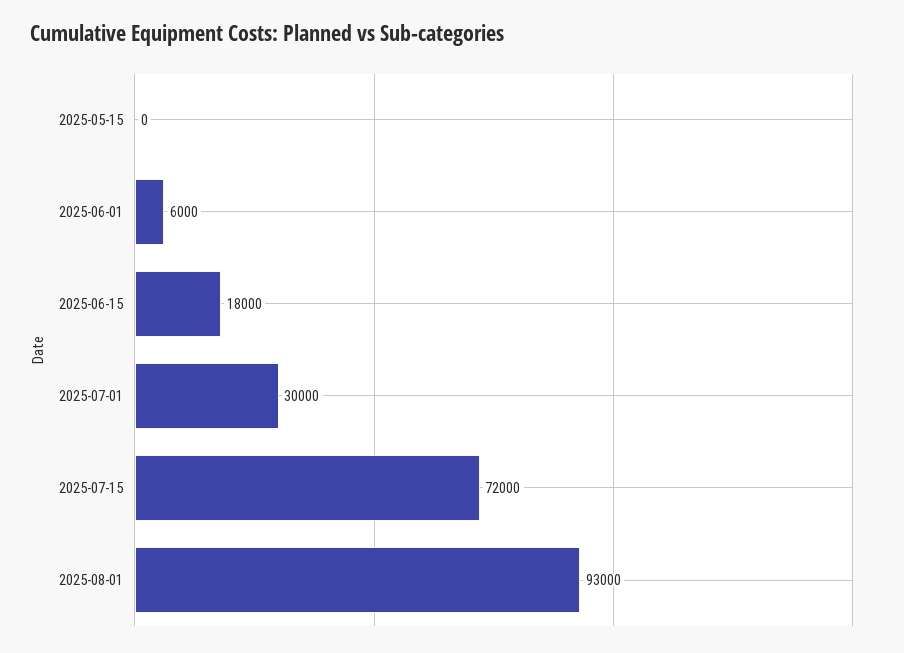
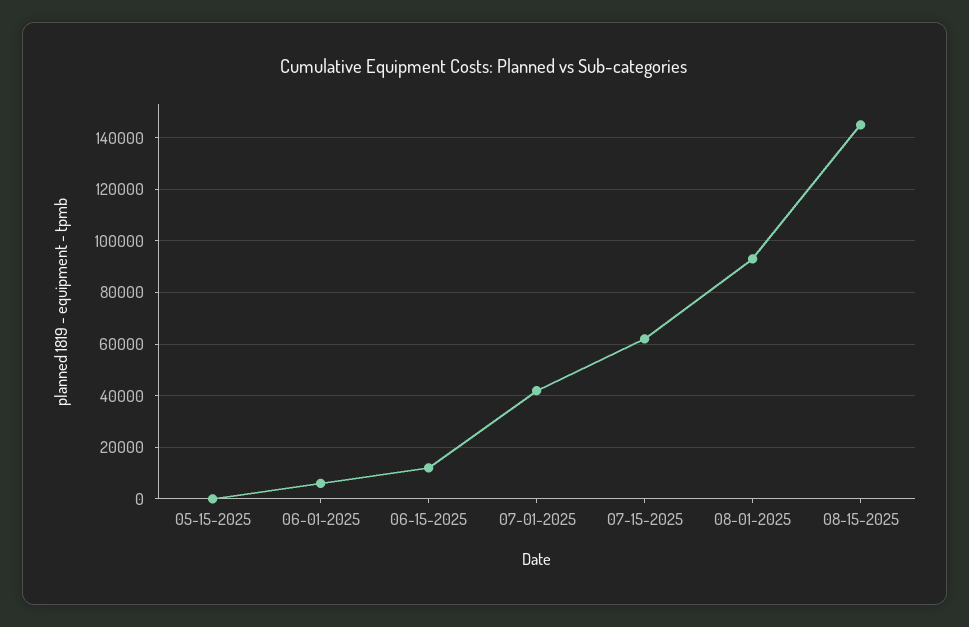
2025-06-15: 18000 -> 12500
2025-07-01: 30000 -> 42500
2025-07-15: 72000 -> 62500
08-15-2025: none -> 145000

